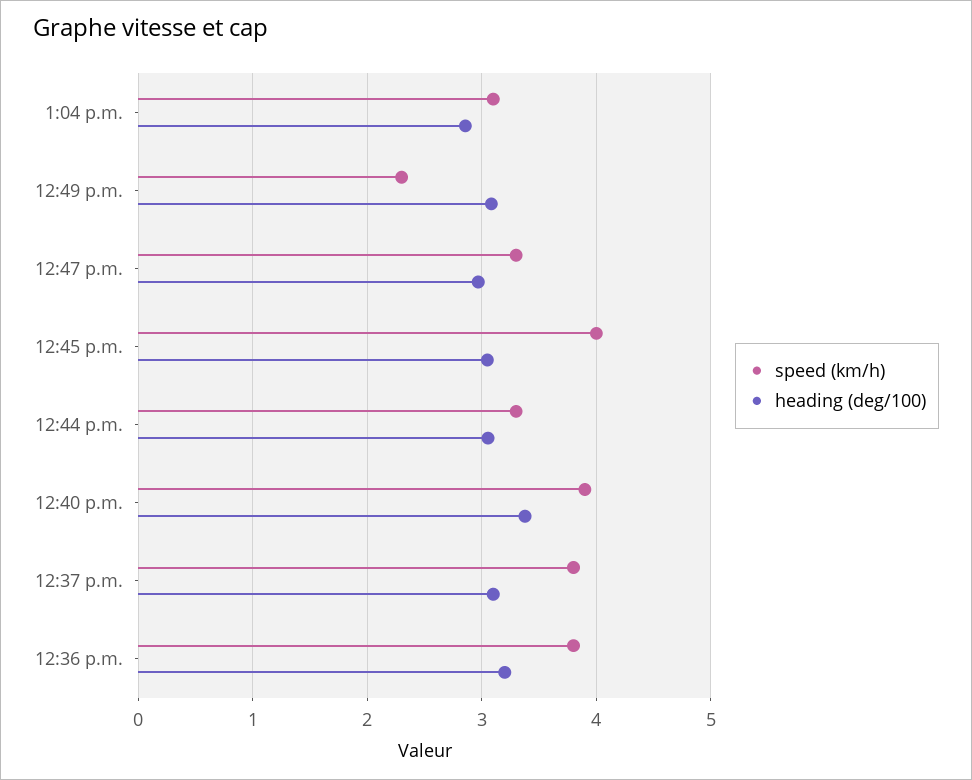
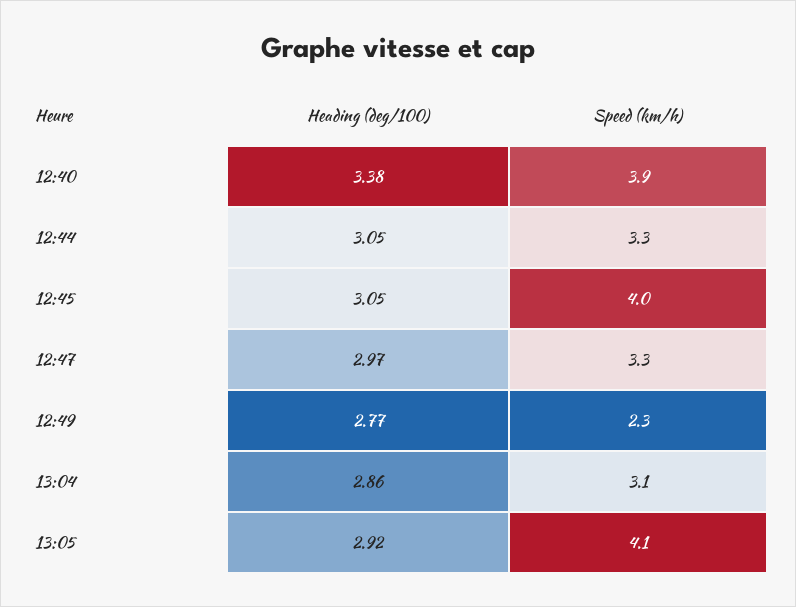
heading (deg/100), 12:49 p.m.: 3.1 -> 2.77
speed (km/h), 12:37 p.m.: 3.8 -> none
heading (deg/100), 12:37 p.m.: 3.1 -> none
speed (km/h), 12:36 p.m.: 3.8 -> none
heading (deg/100), 12:36 p.m.: 3.2 -> none
heading (deg/100), 13:05: none -> 2.92
speed (km/h), 13:05: none -> 4.1

